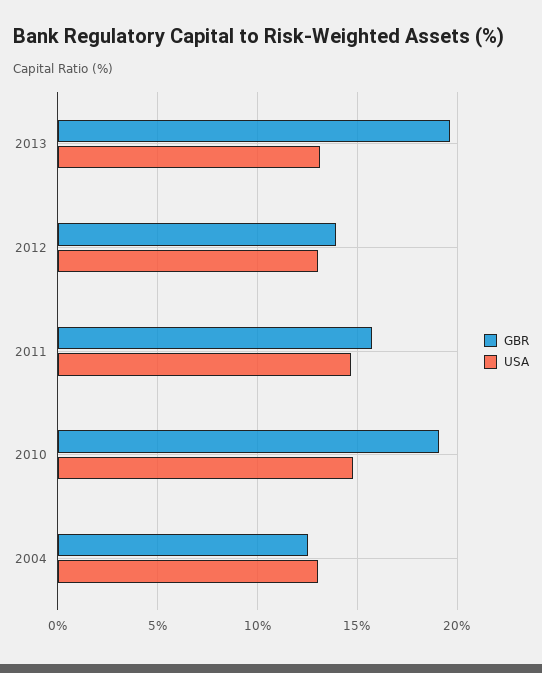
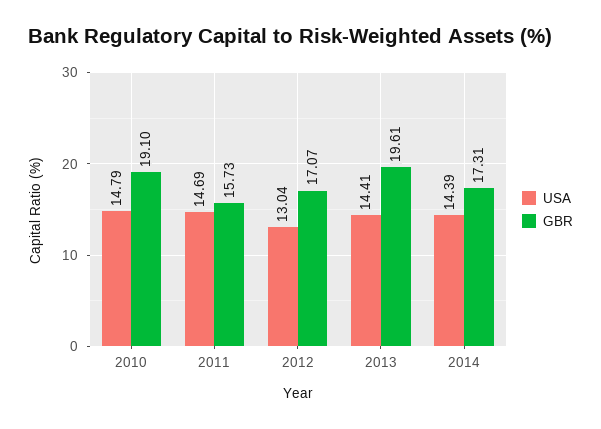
USA, 2013: 13 -> 14.41
GBR, 2012: 14 -> 17.07
GBR, 2004: 12.5 -> none
USA, 2004: 13 -> none
USA, 2014: none -> 14.39
GBR, 2014: none -> 17.31

